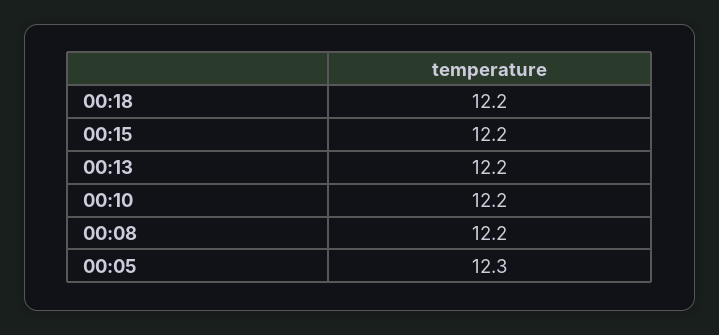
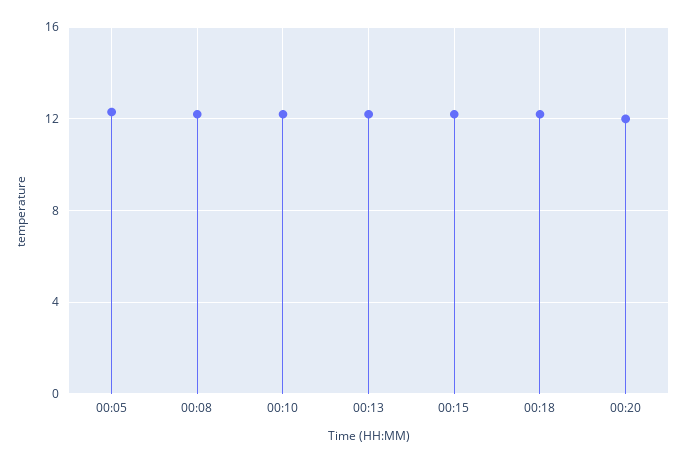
00:20: none -> 12

